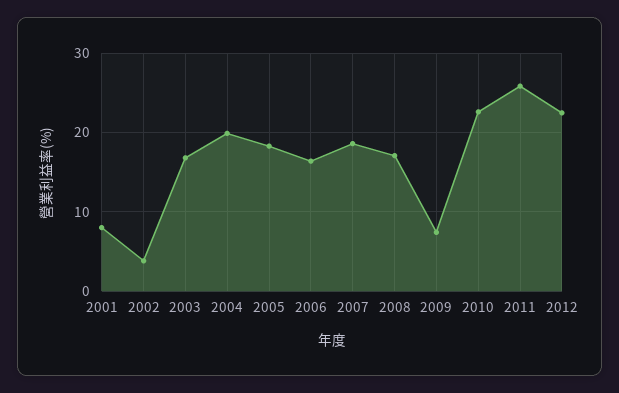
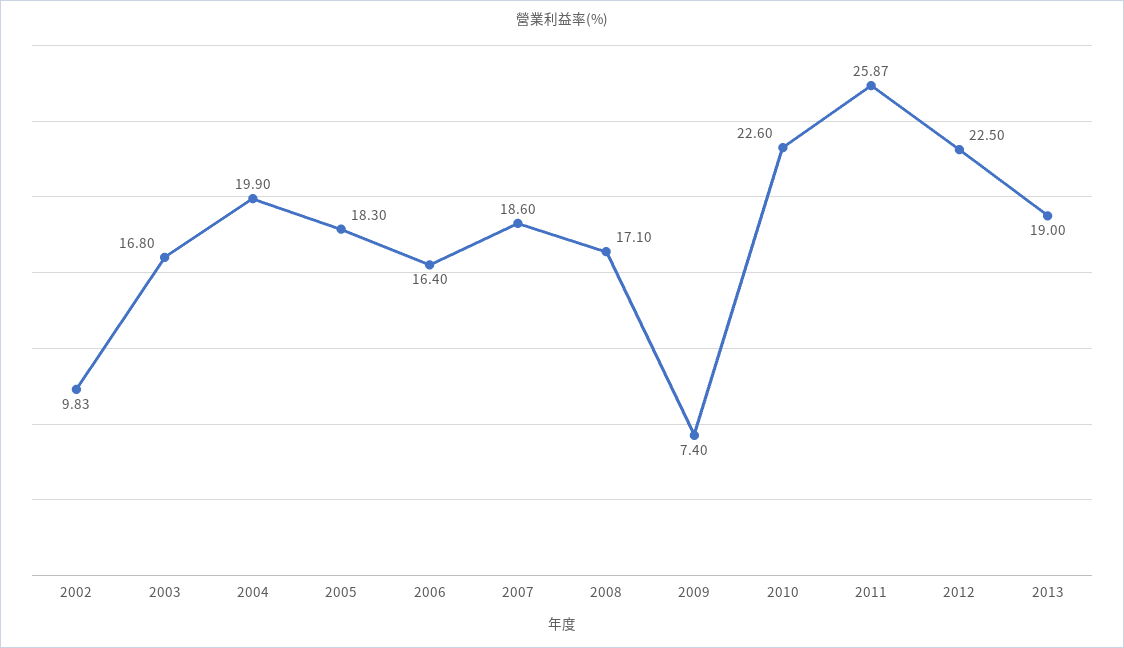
2001: 8 -> none
2002: 4 -> 9.83
2013: none -> 19

